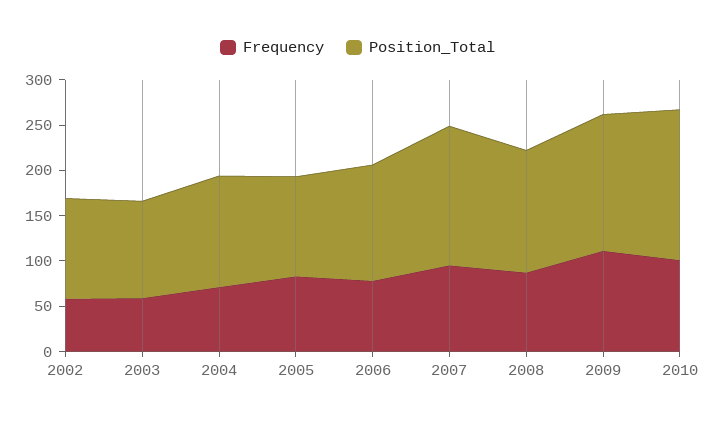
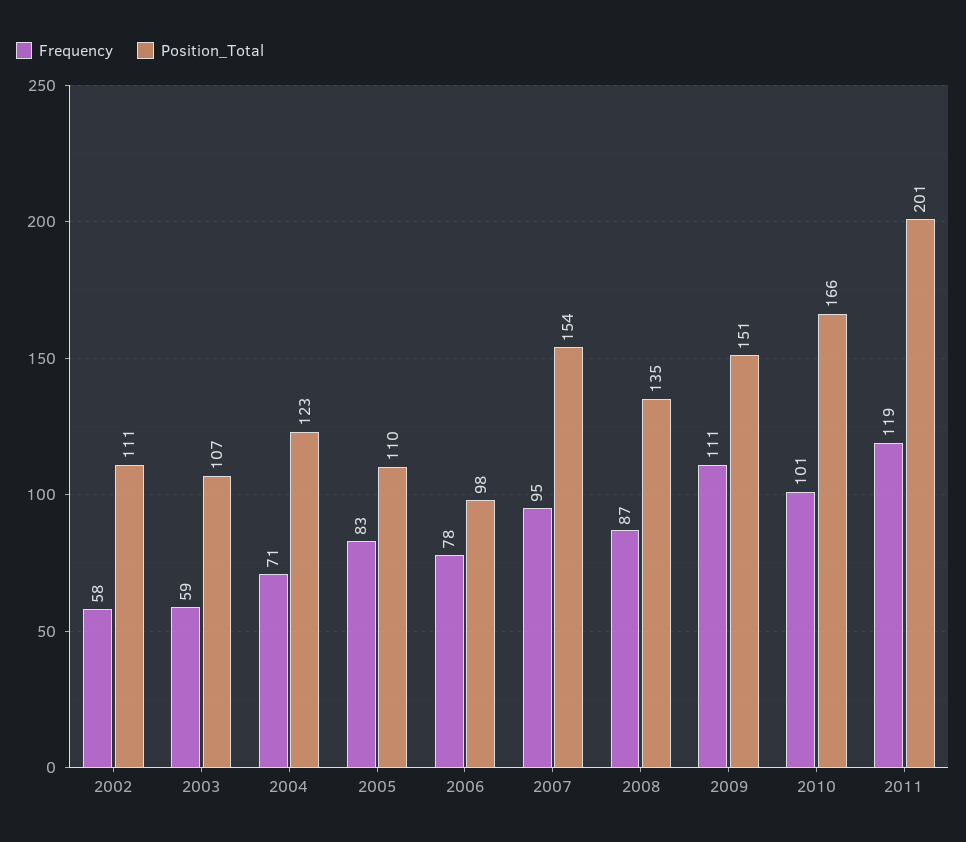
Position_Total, 2006: 130 -> 98
Frequency, 2011: none -> 119
Position_Total, 2011: none -> 201

